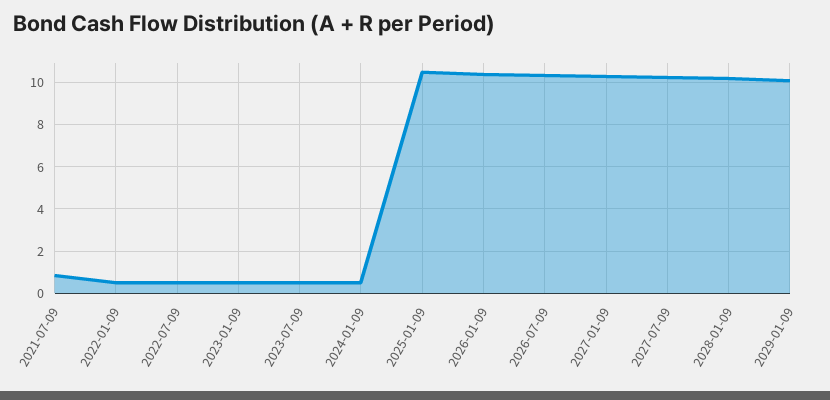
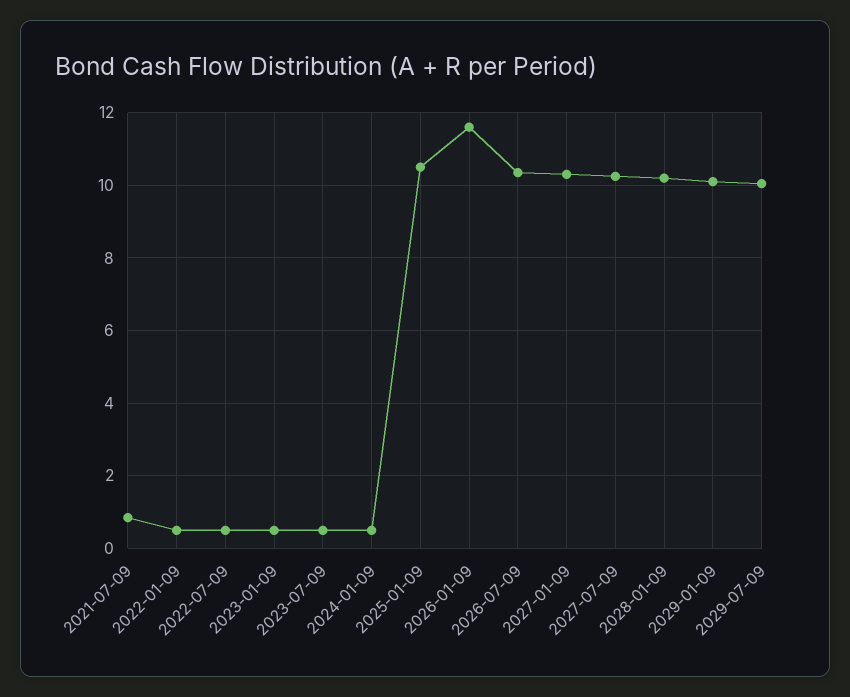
2026-01-09: 10.5 -> 11.6
2029-07-09: none -> 10

